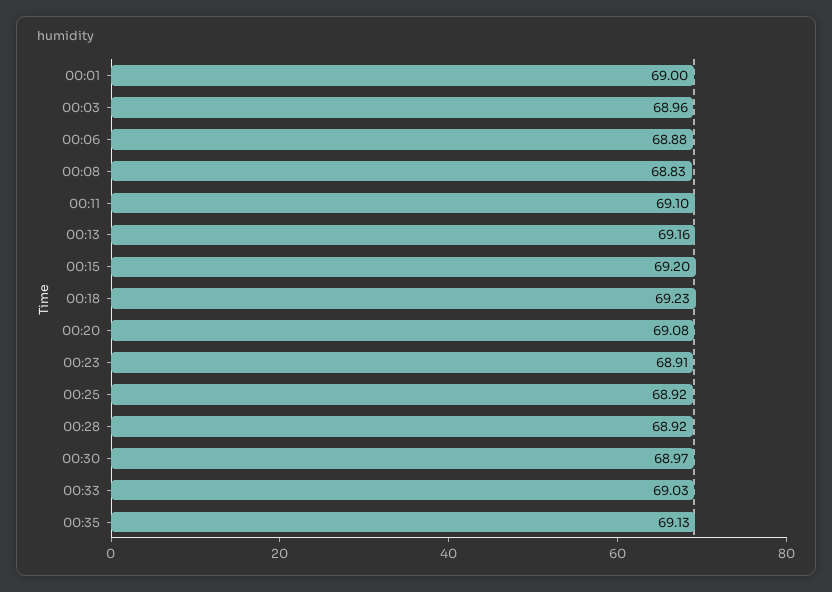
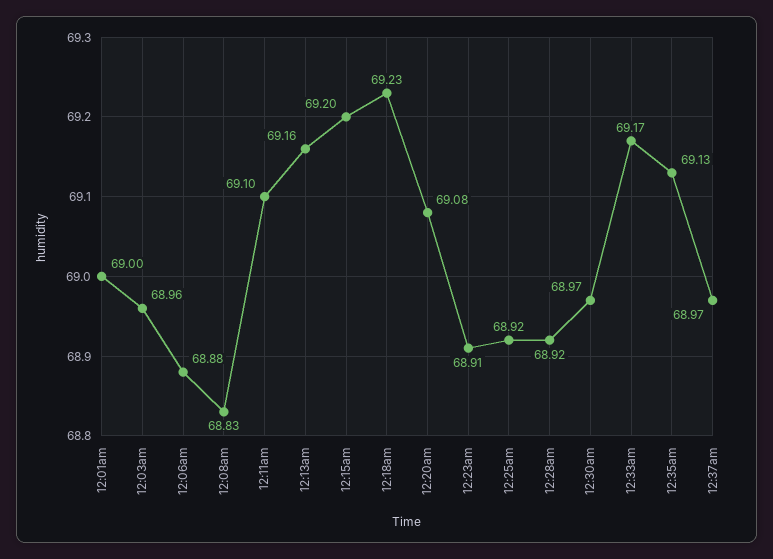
00:33: 69.03 -> 69.17
12:37am: none -> 68.97

